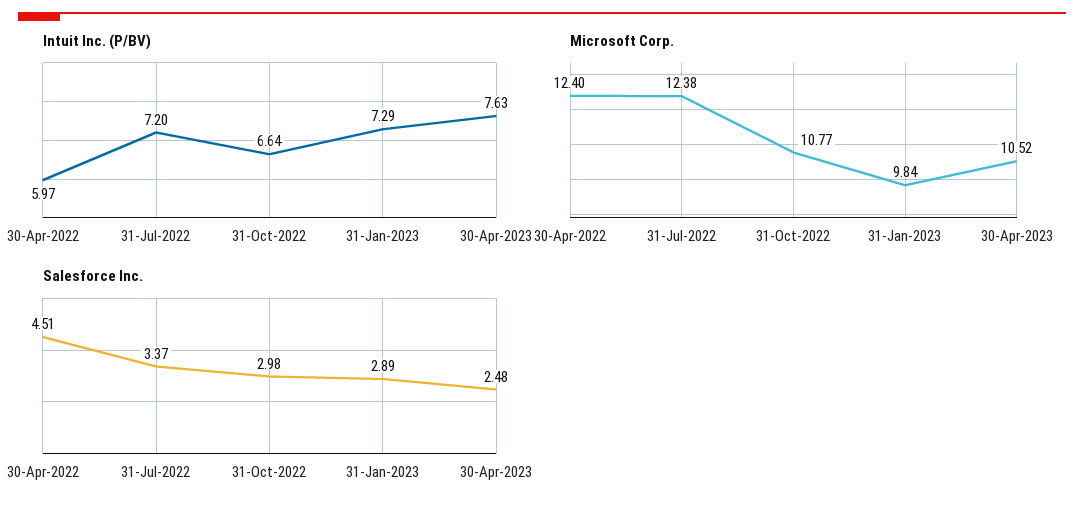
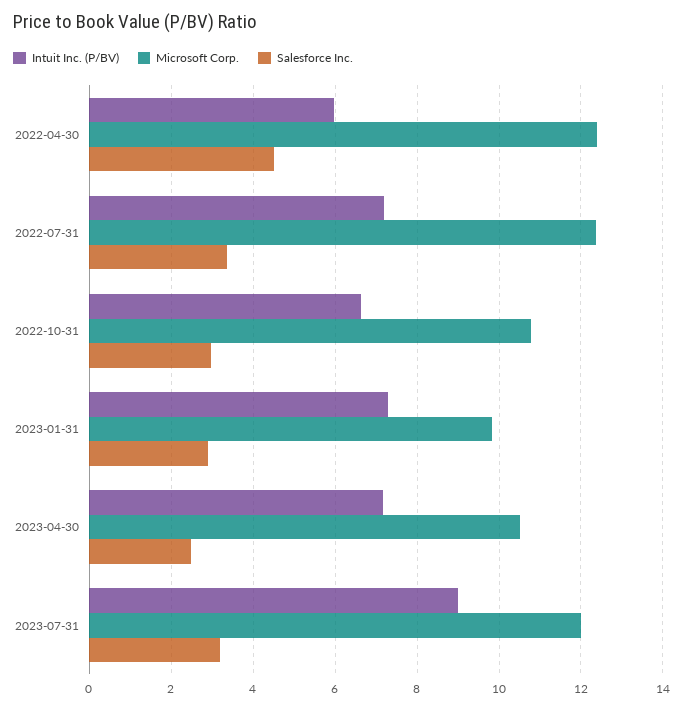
Intuit Inc. (P/BV), 30-Apr-2023: 7.63 -> 7.2
Intuit Inc. (P/BV), 2023-07-31: none -> 9
Microsoft Corp., 2023-07-31: none -> 12
Salesforce Inc., 2023-07-31: none -> 3.2

